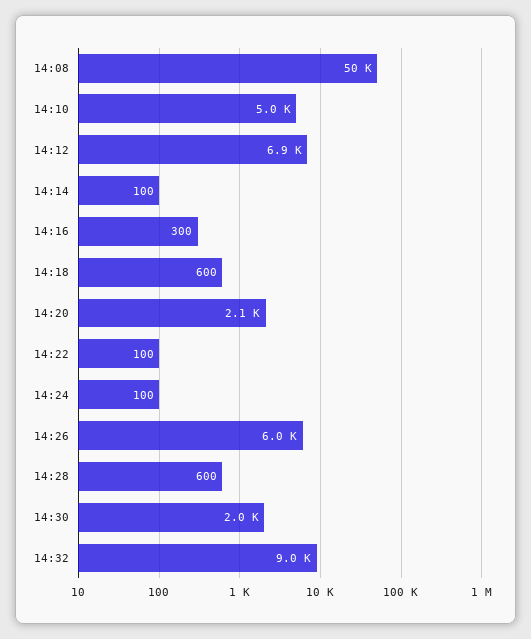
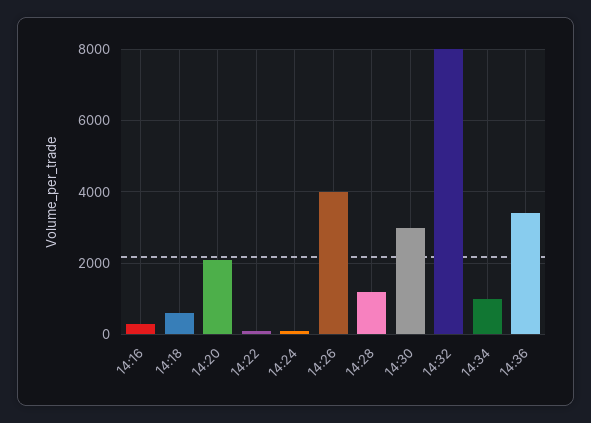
14:08: 50000 -> none
14:10: 5000 -> none
14:12: 6900 -> none
14:14: 100 -> none
14:26: 6000 -> 4000
14:28: 600 -> 1200
14:30: 2000 -> 3000
14:32: 9000 -> 8000
14:34: none -> 1000
14:36: none -> 3400

